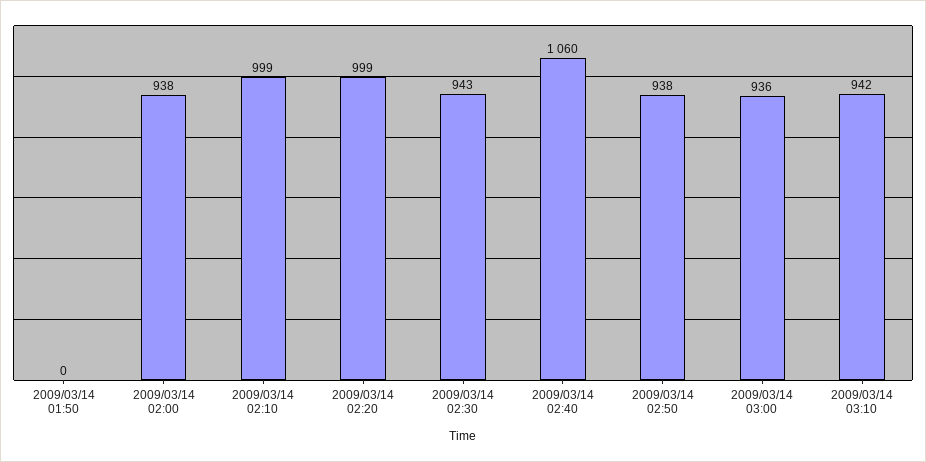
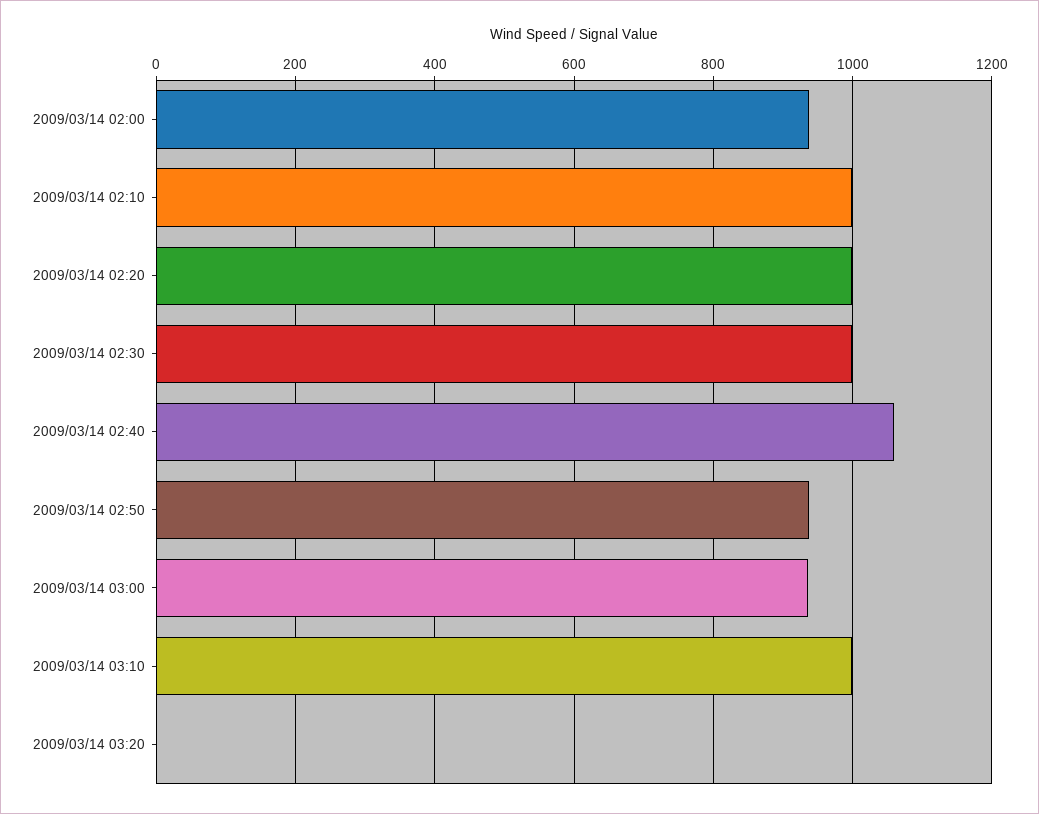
2009/03/14 01:50: 0 -> none
2009/03/14 02:30: 943 -> 1000
2009/03/14 03:10: 942 -> 1000
2009/03/14 03:20: none -> 0

